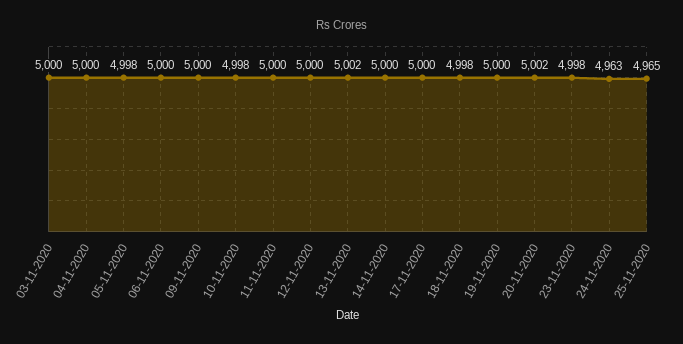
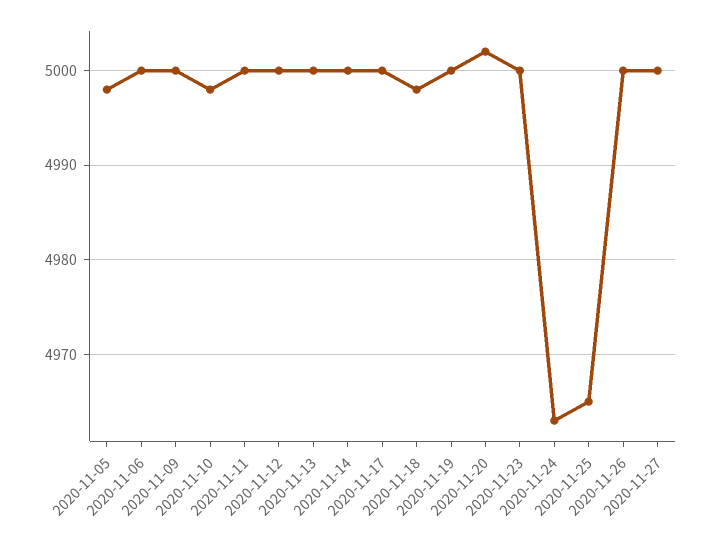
03-11-2020: 5000 -> none
04-11-2020: 5000 -> none
13-11-2020: 5002 -> 5000
23-11-2020: 4998 -> 5000
2020-11-26: none -> 5000
2020-11-27: none -> 5000

